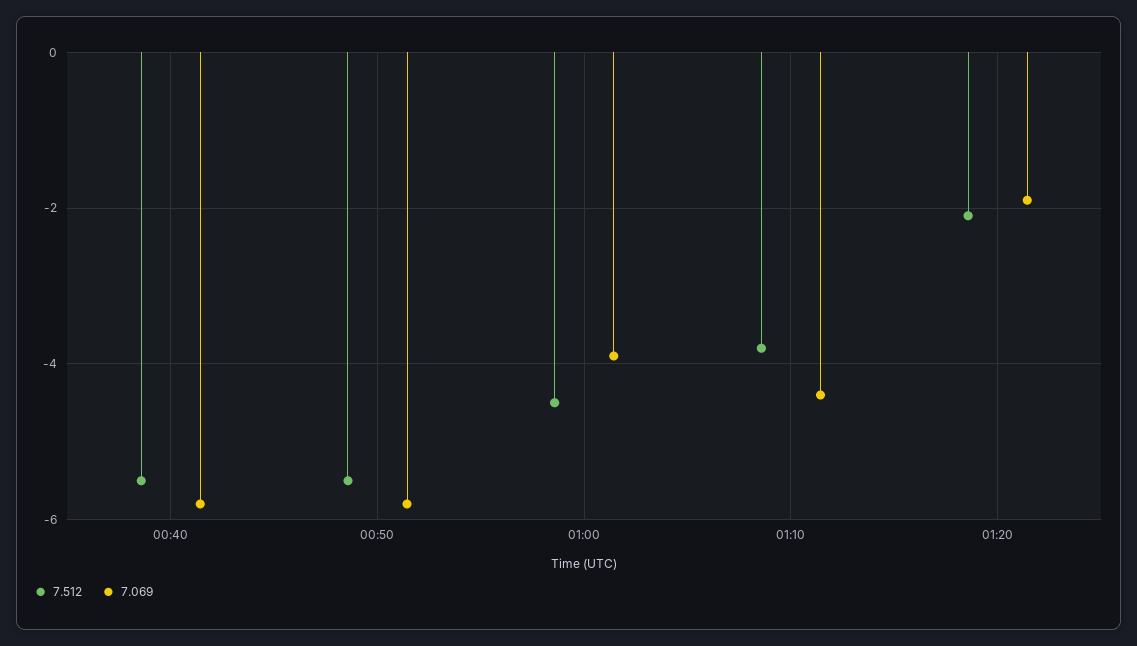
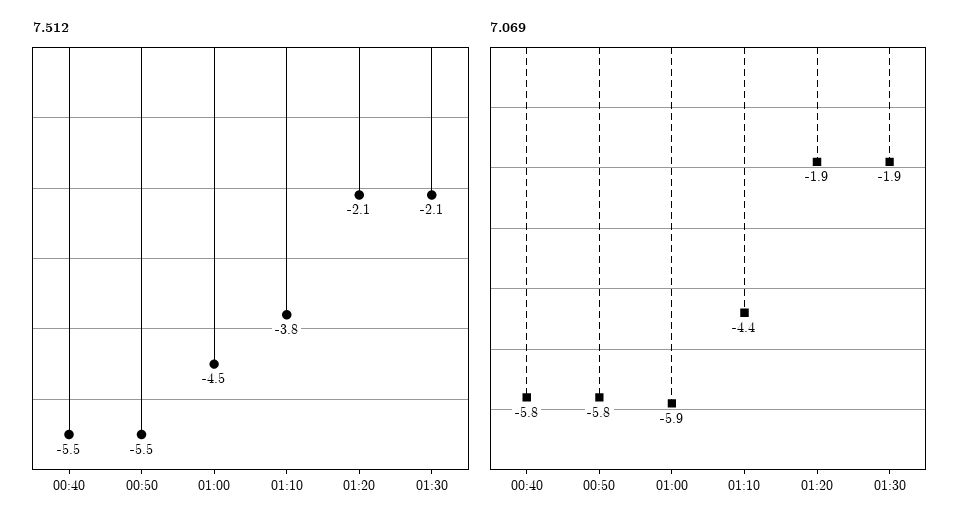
7.069, 01:00: -4 -> -5.9
7.512, 01:30: none -> -2.1
7.069, 01:30: none -> -1.9

